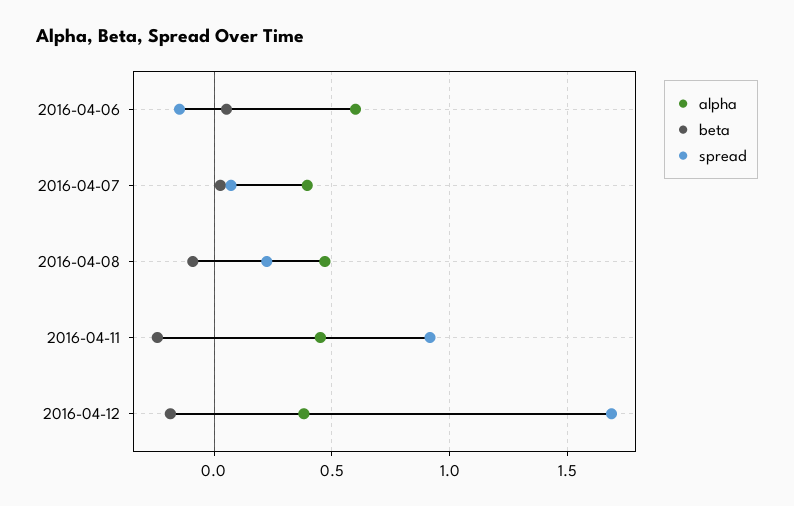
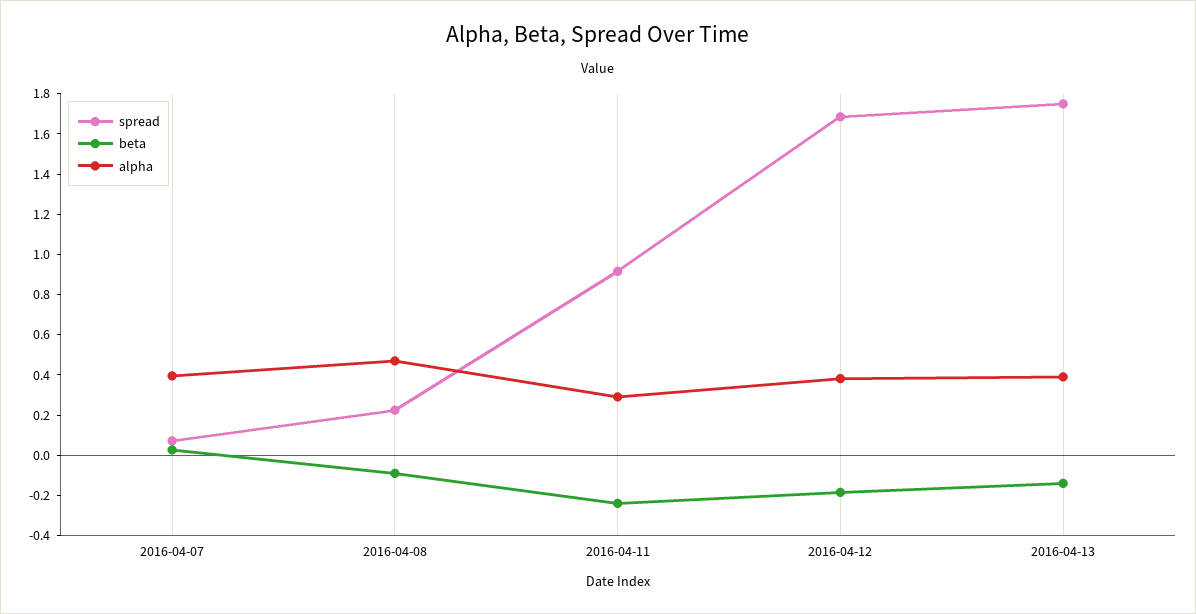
alpha, 2016-04-06: 0.6 -> none
beta, 2016-04-06: 0.05 -> none
spread, 2016-04-06: -0.15 -> none
alpha, 2016-04-11: 0.45 -> 0.3
spread, 2016-04-13: none -> 1.75
beta, 2016-04-13: none -> -0.15
alpha, 2016-04-13: none -> 0.4

